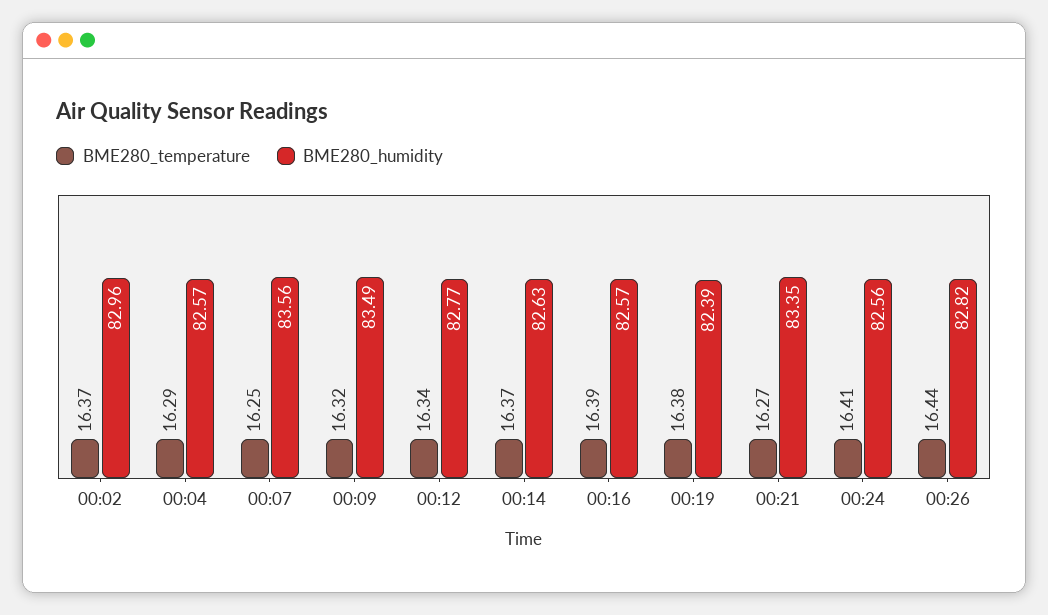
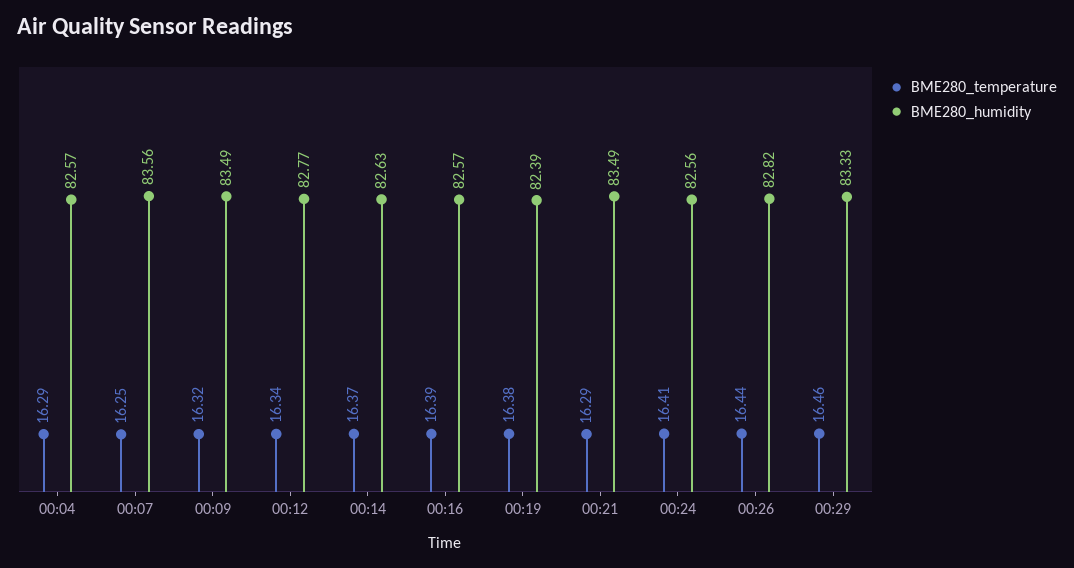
BME280_temperature, 00:02: 16.37 -> none
BME280_humidity, 00:02: 82.96 -> none
BME280_temperature, 00:21: 16.27 -> 16.29
BME280_humidity, 00:21: 83.35 -> 83.49
BME280_temperature, 00:29: none -> 16.46
BME280_humidity, 00:29: none -> 83.33

